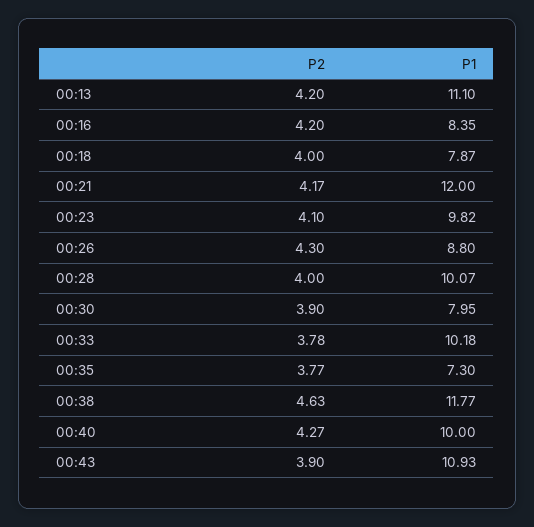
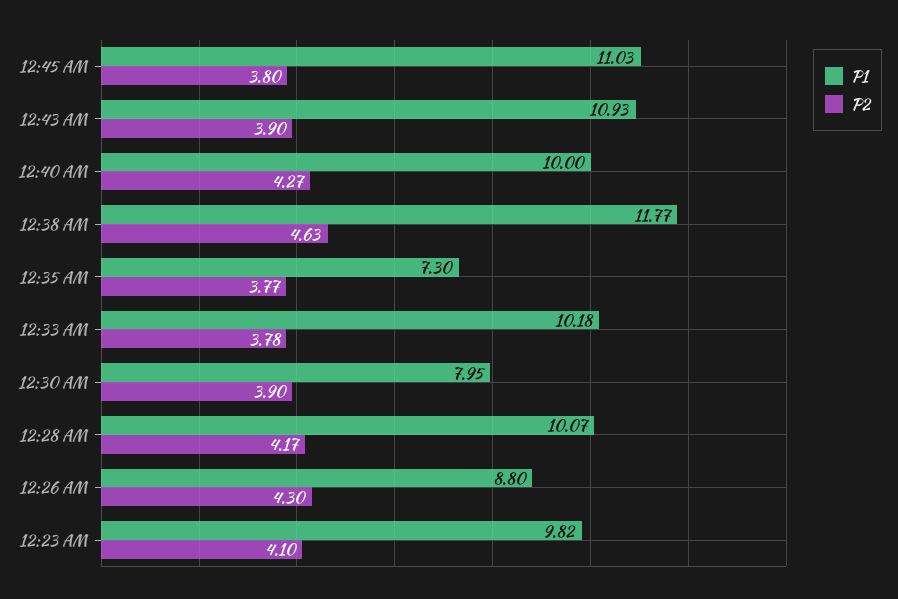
P2, 00:13: 4.2 -> none
P1, 00:13: 11.1 -> none
P2, 00:16: 4.2 -> none
P1, 00:16: 8.35 -> none
P2, 00:18: 4 -> none
P1, 00:18: 7.87 -> none
P2, 00:21: 4.17 -> none
P1, 00:21: 12 -> none
P2, 00:28: 4 -> 4.17
P1, 12:45 AM: none -> 11.03
P2, 12:45 AM: none -> 3.8

